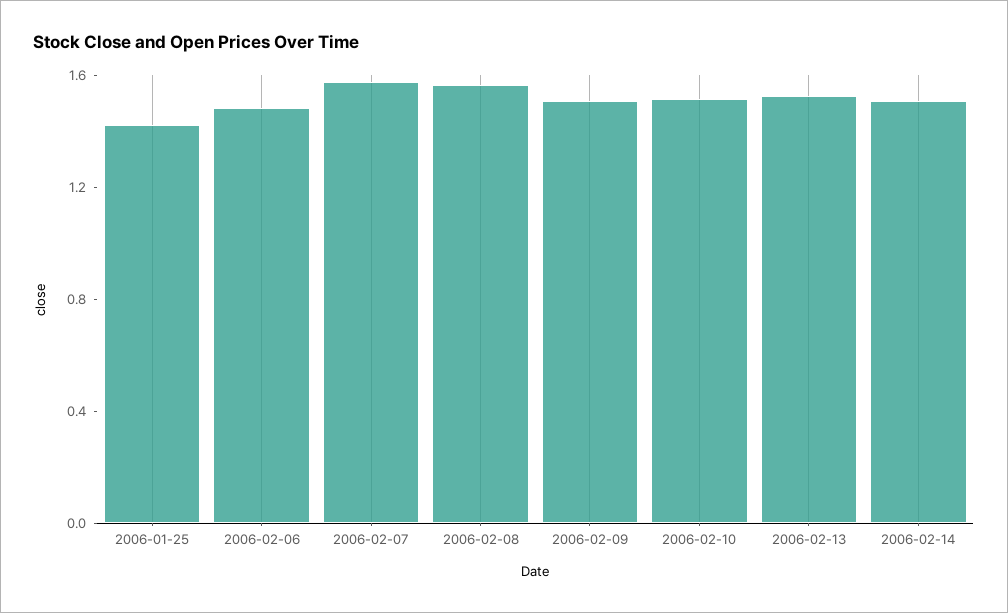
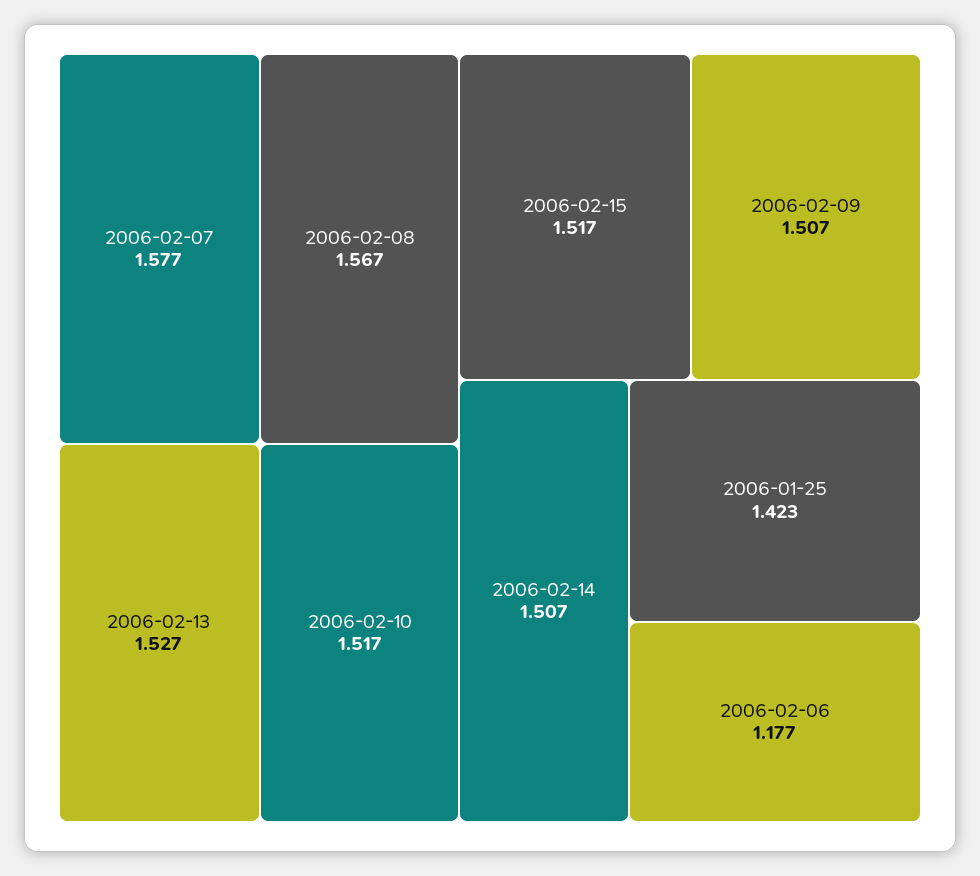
2006-02-06: 1.5 -> 1.177
2006-02-15: none -> 1.517

